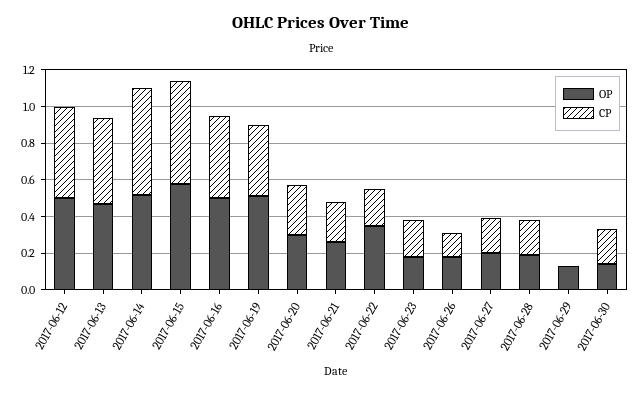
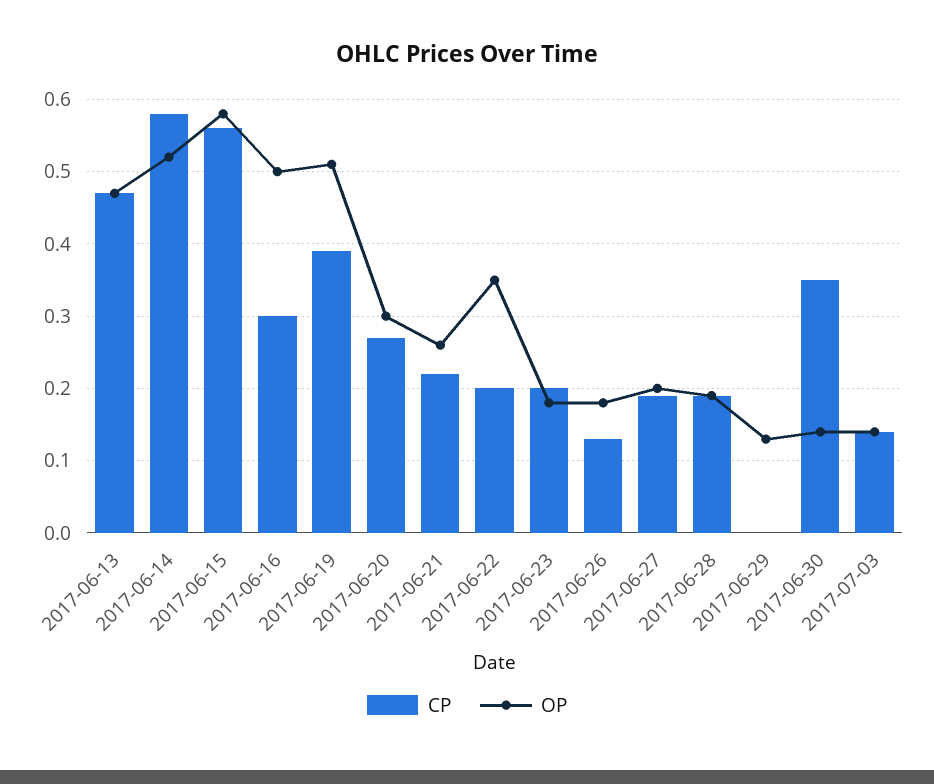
OP, 2017-06-12: 0.5 -> none
CP, 2017-06-12: 0.5 -> none
CP, 2017-06-16: 0.45 -> 0.3
CP, 2017-06-30: 0.2 -> 0.35
CP, 2017-07-03: none -> 0.14
OP, 2017-07-03: none -> 0.14

